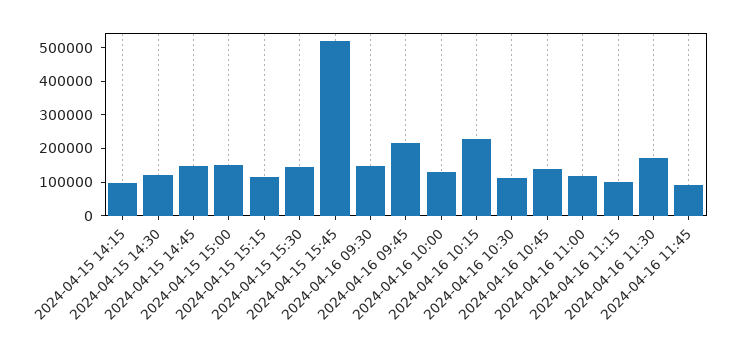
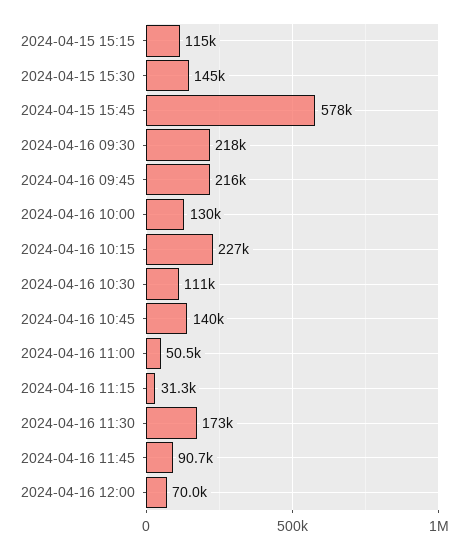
2024-04-15 14:15: 100000 -> none
2024-04-15 14:30: 125000 -> none
2024-04-15 14:45: 150000 -> none
2024-04-15 15:00: 150000 -> none
2024-04-15 15:45: 525000 -> 578000
2024-04-16 09:30: 150000 -> 218000
2024-04-16 11:00: 125000 -> 50500
2024-04-16 11:15: 100000 -> 31300
2024-04-16 12:00: none -> 70000

